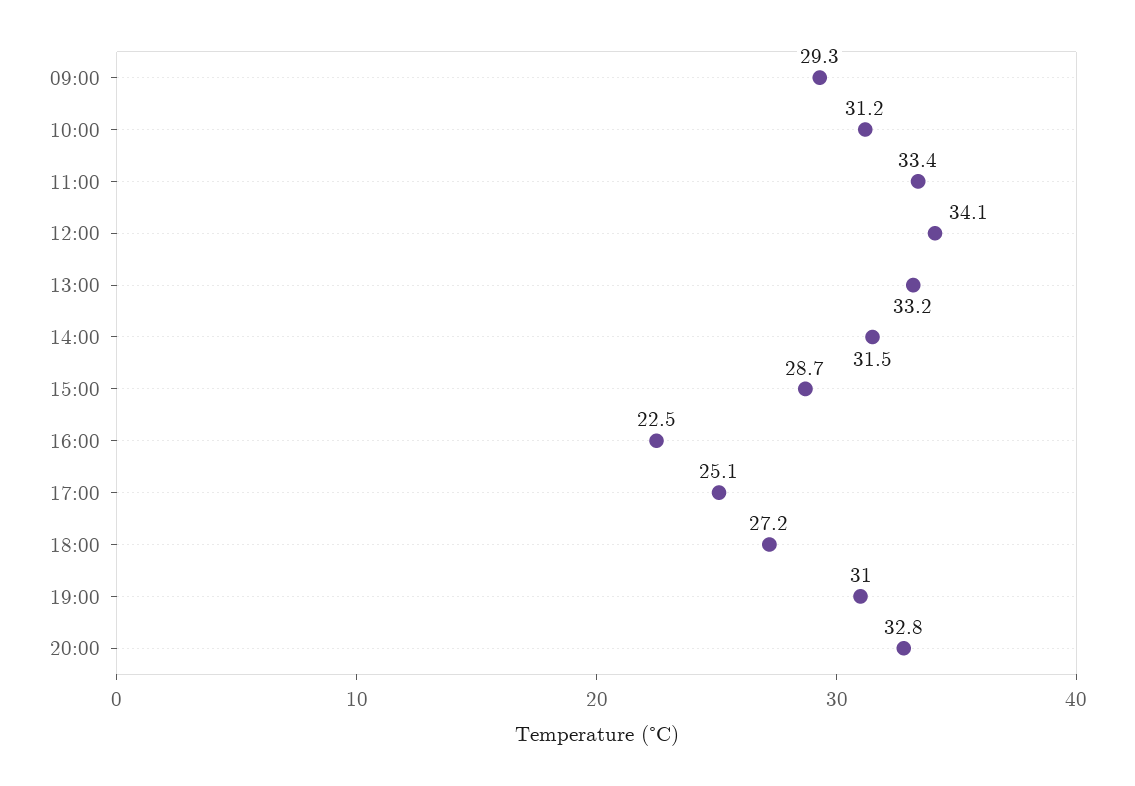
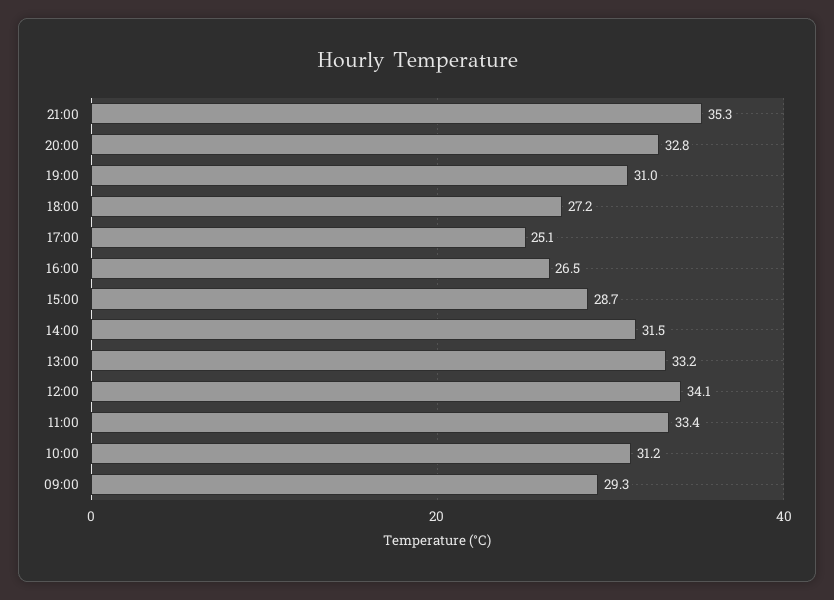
16:00: 22.5 -> 26.5
21:00: none -> 35.3

